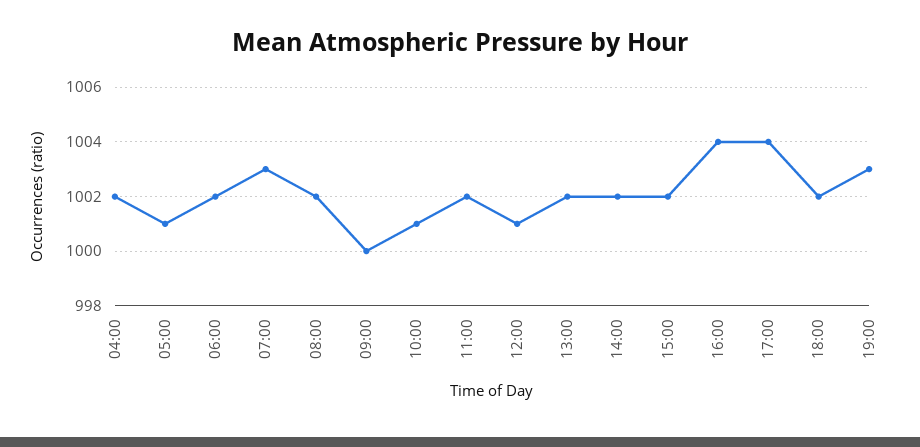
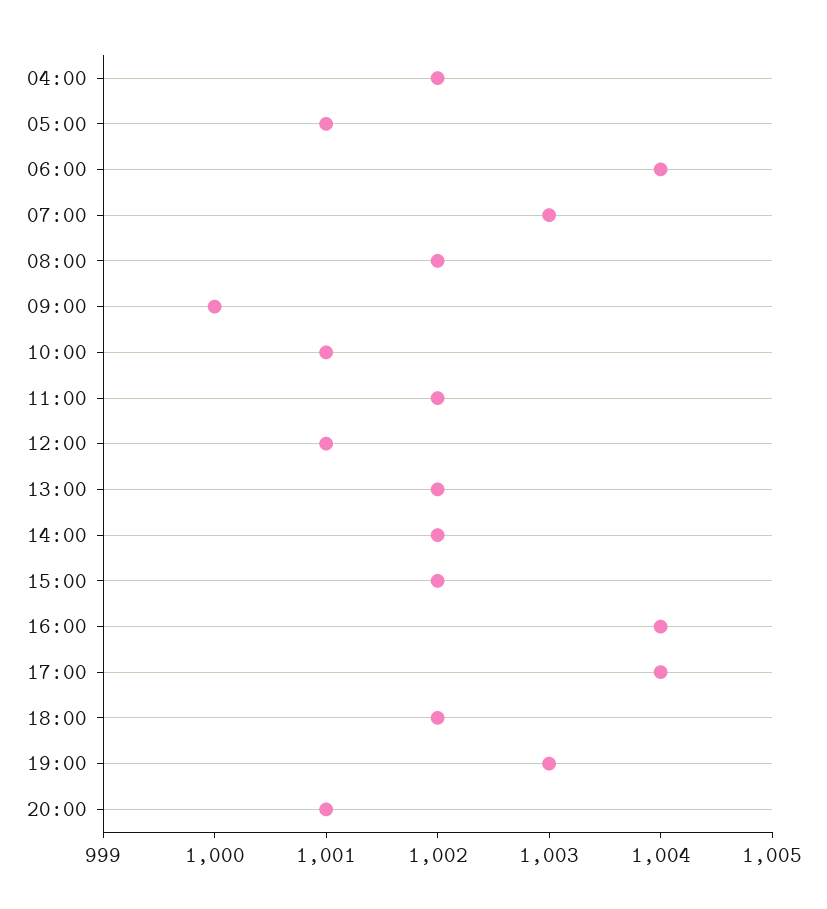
06:00: 1002 -> 1004
20:00: none -> 1001

